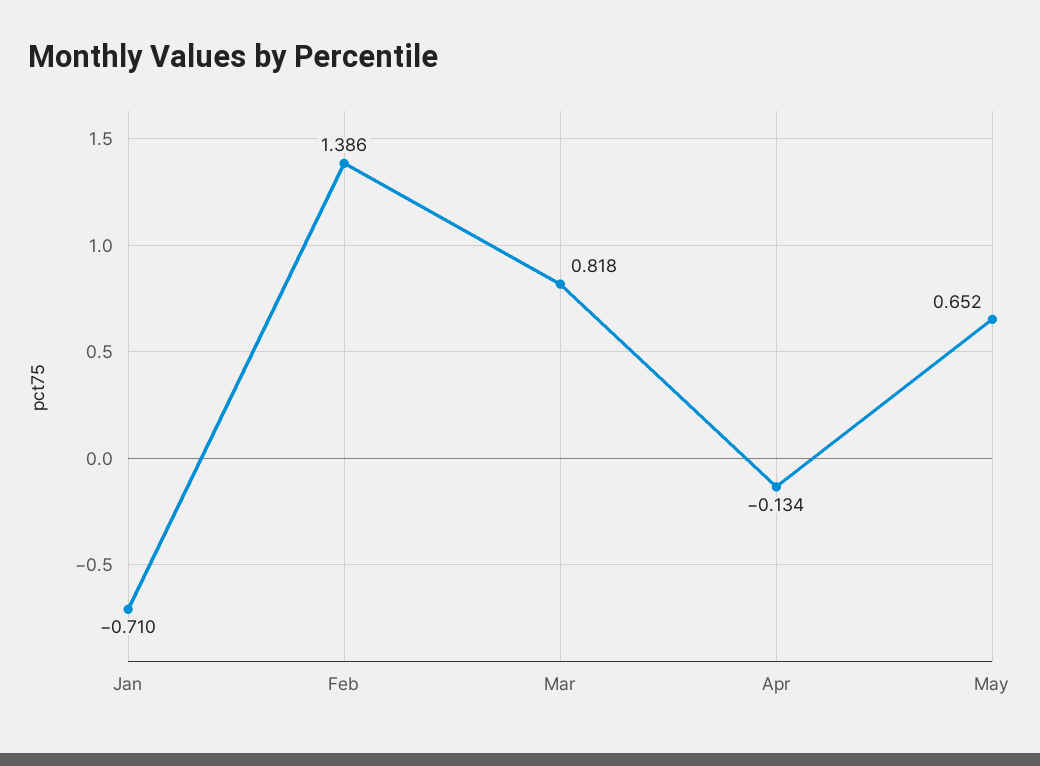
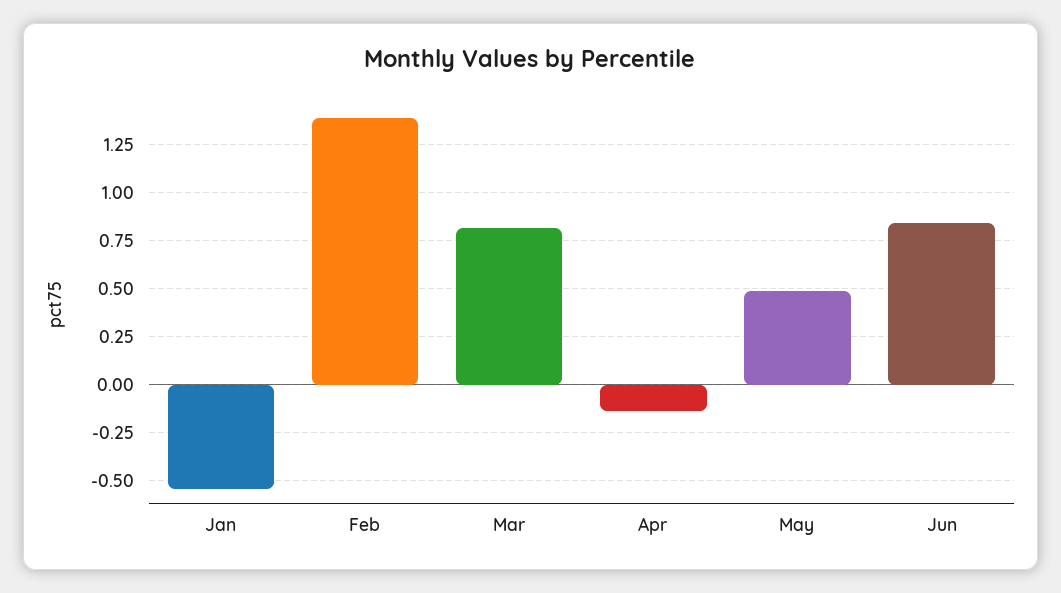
Jan: -0.71 -> -0.55
May: 0.652 -> 0.5
Jun: none -> 0.85

